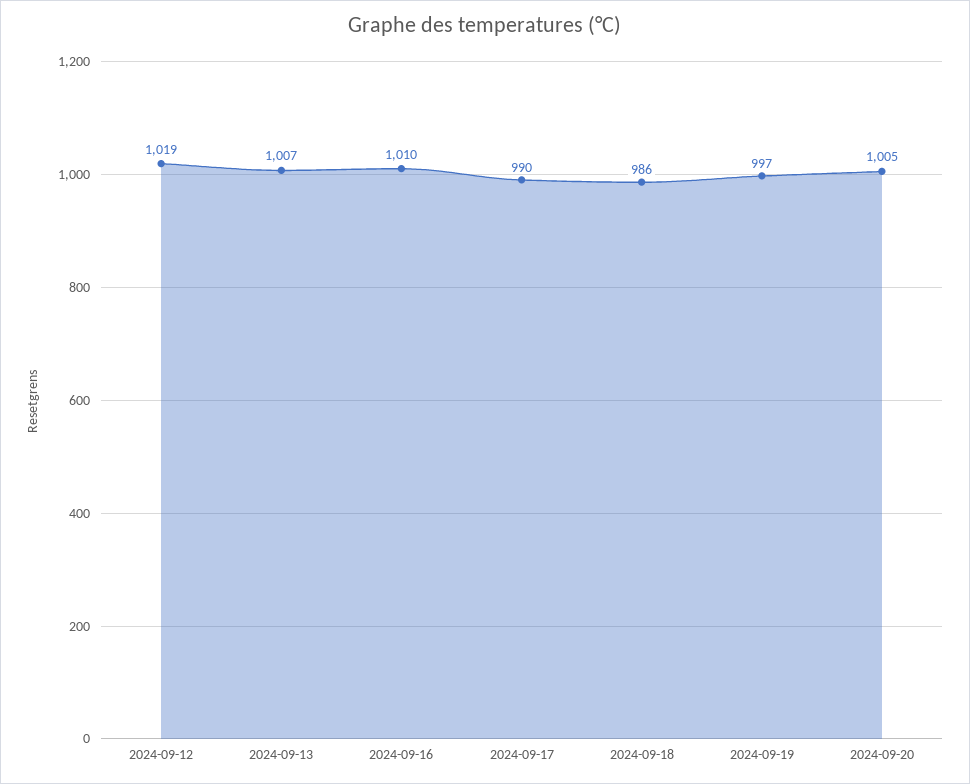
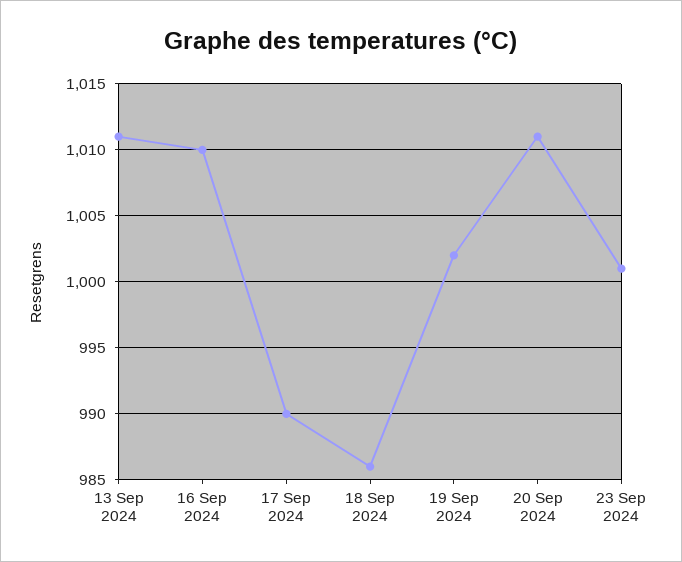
2024-09-12: 1019 -> none
2024-09-13: 1007 -> 1011
2024-09-19: 997 -> 1002
2024-09-20: 1005 -> 1011
23 Sep 2024: none -> 1001

